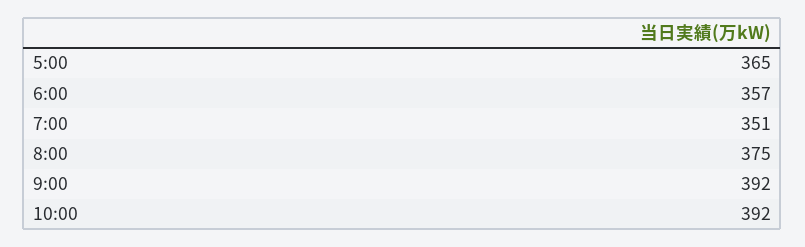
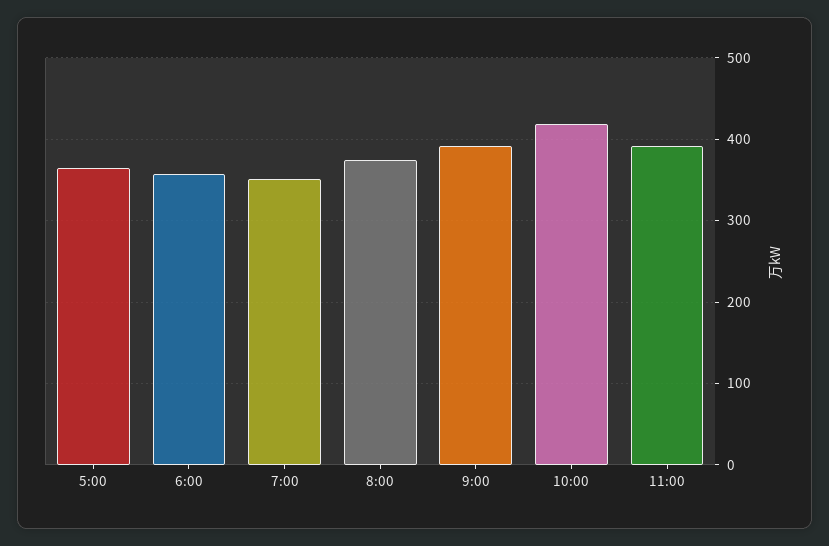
10:00: 392 -> 420
11:00: none -> 390

